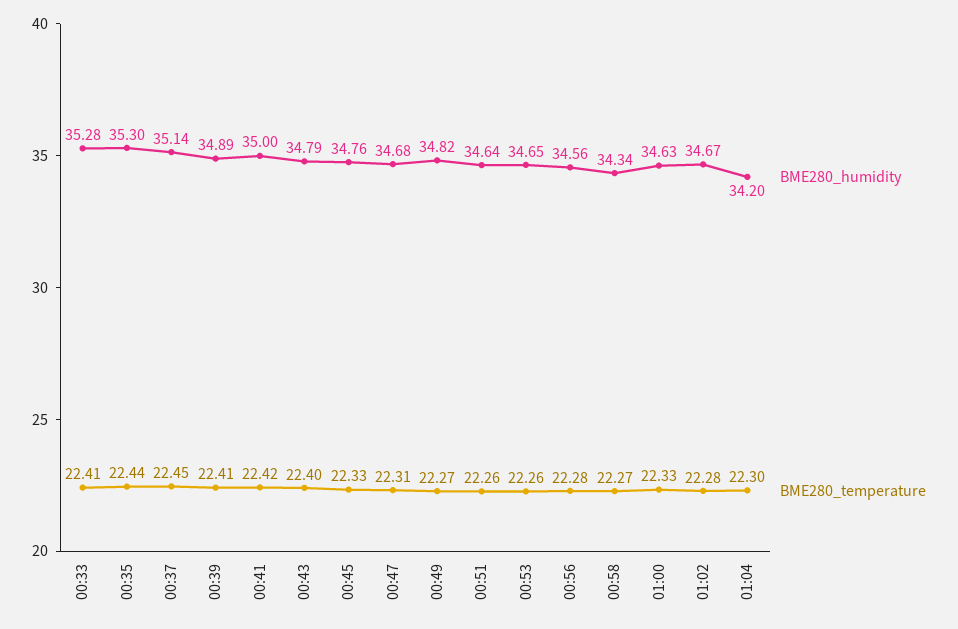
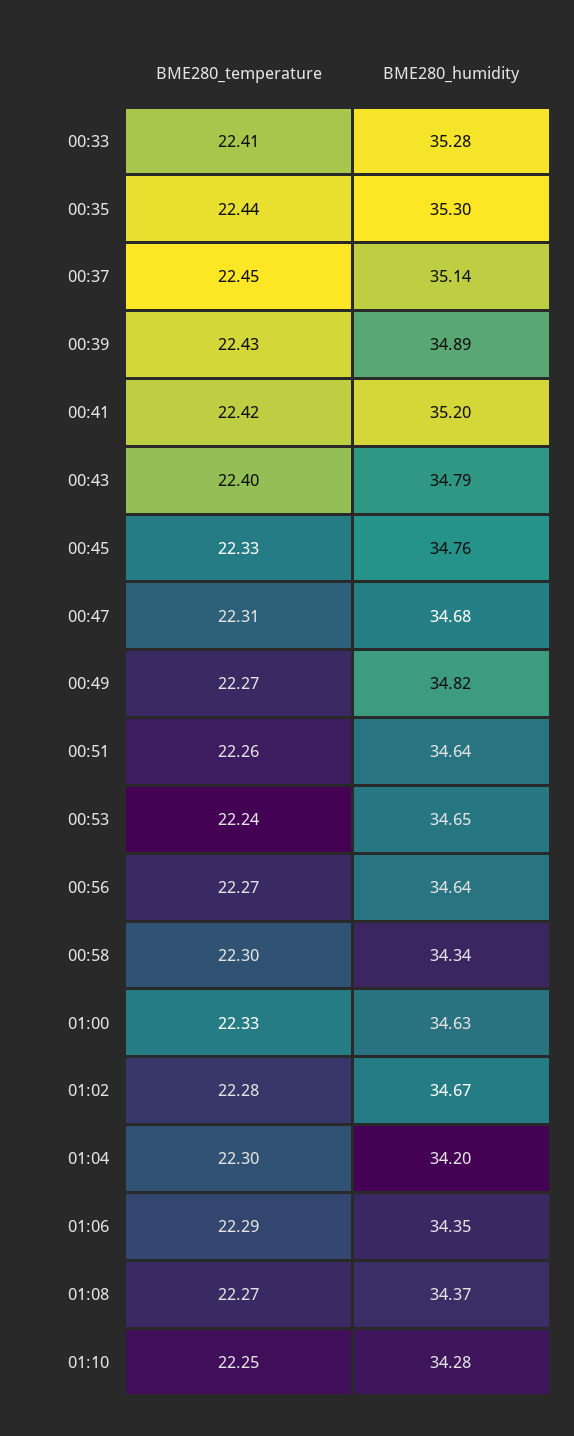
BME280_temperature, 00:39: 22.41 -> 22.43
BME280_humidity, 00:41: 35 -> 35.2
BME280_temperature, 00:53: 22.26 -> 22.24
BME280_humidity, 00:56: 34.56 -> 34.64
BME280_temperature, 00:56: 22.28 -> 22.27
BME280_temperature, 00:58: 22.27 -> 22.3
BME280_temperature, 01:06: none -> 22.29
BME280_humidity, 01:06: none -> 34.35
BME280_temperature, 01:08: none -> 22.27
BME280_humidity, 01:08: none -> 34.37
BME280_temperature, 01:10: none -> 22.25
BME280_humidity, 01:10: none -> 34.28

